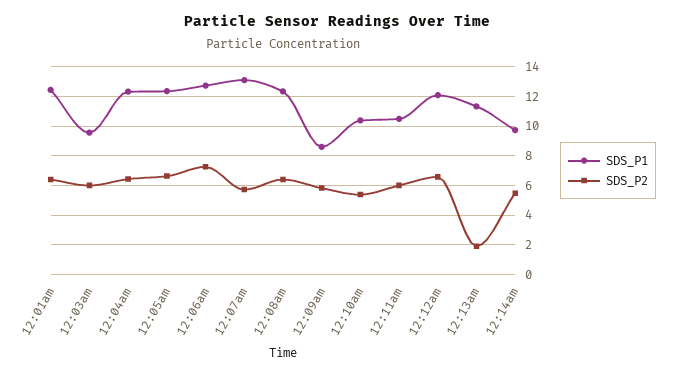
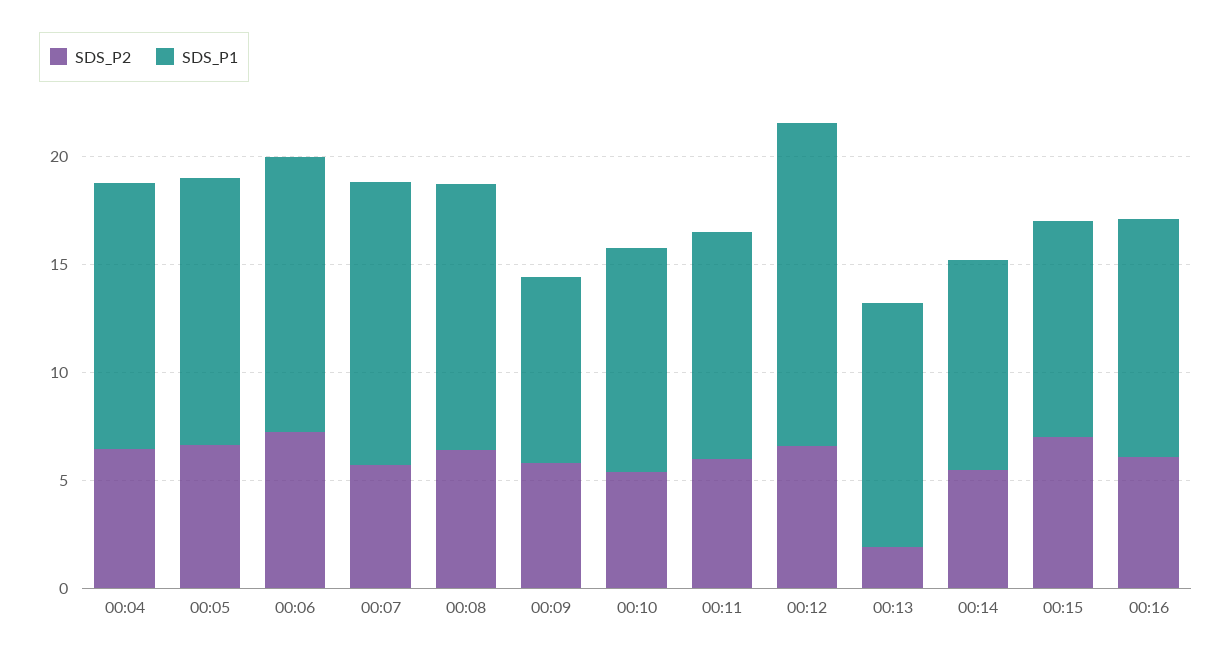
SDS_P1, 12:01am: 12.5 -> none
SDS_P2, 12:01am: 6.5 -> none
SDS_P1, 12:03am: 9.5 -> none
SDS_P2, 12:03am: 6 -> none
SDS_P1, 12:12am: 12 -> 15
SDS_P2, 00:15: none -> 7
SDS_P1, 00:15: none -> 10
SDS_P2, 00:16: none -> 6
SDS_P1, 00:16: none -> 11

